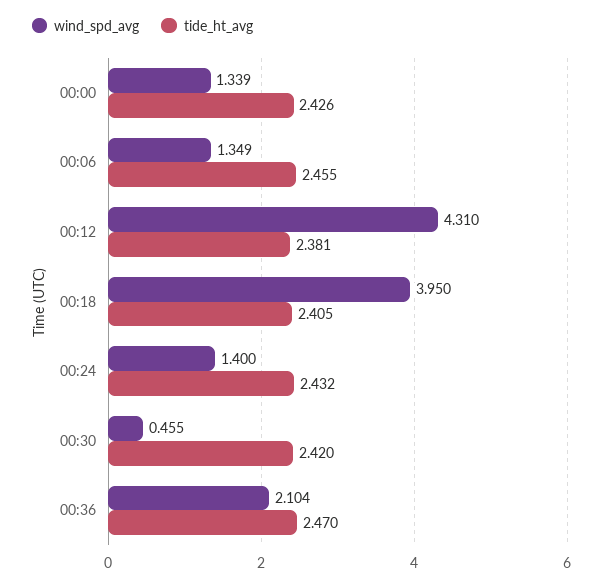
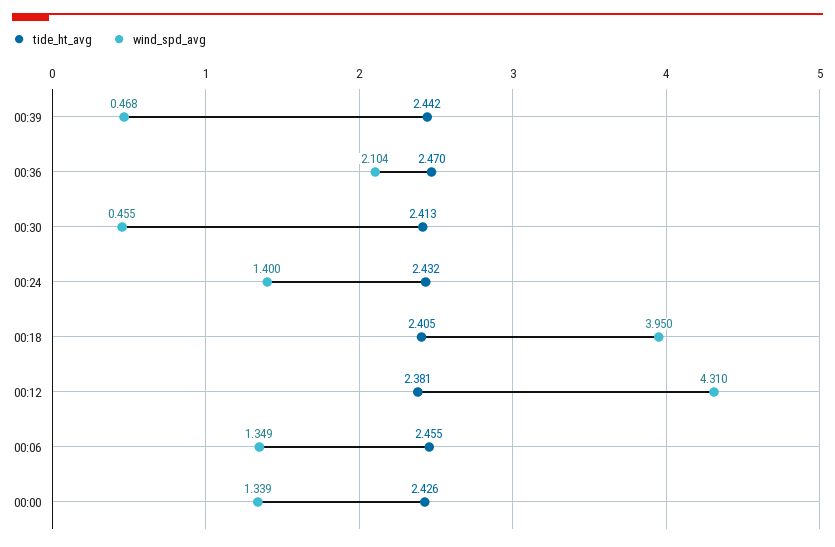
tide_ht_avg, 00:30: 2.42 -> 2.413
tide_ht_avg, 00:39: none -> 2.442
wind_spd_avg, 00:39: none -> 0.468

